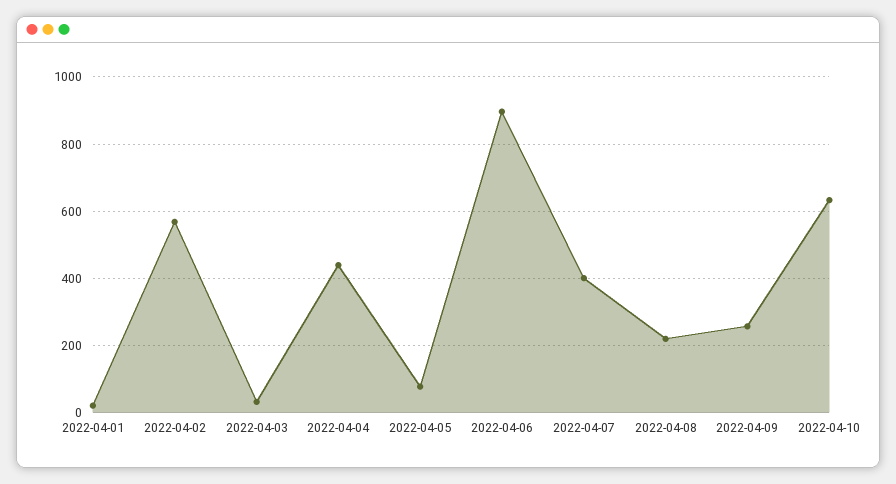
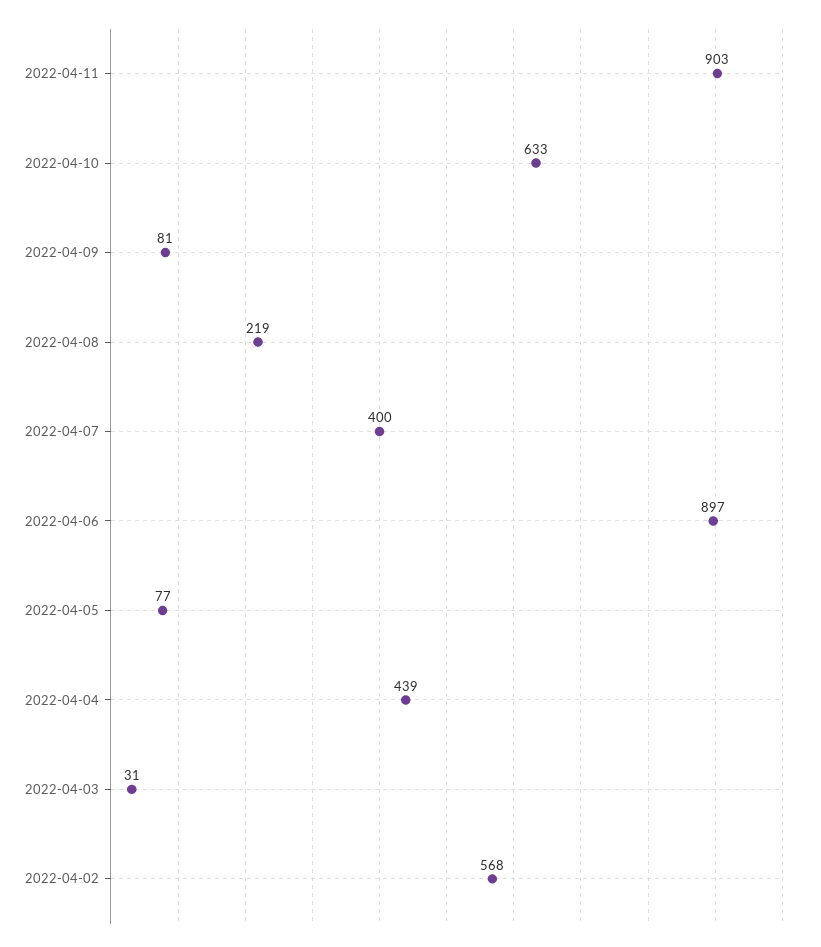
2022-04-01: 20 -> none
2022-04-09: 260 -> 81
2022-04-11: none -> 903

